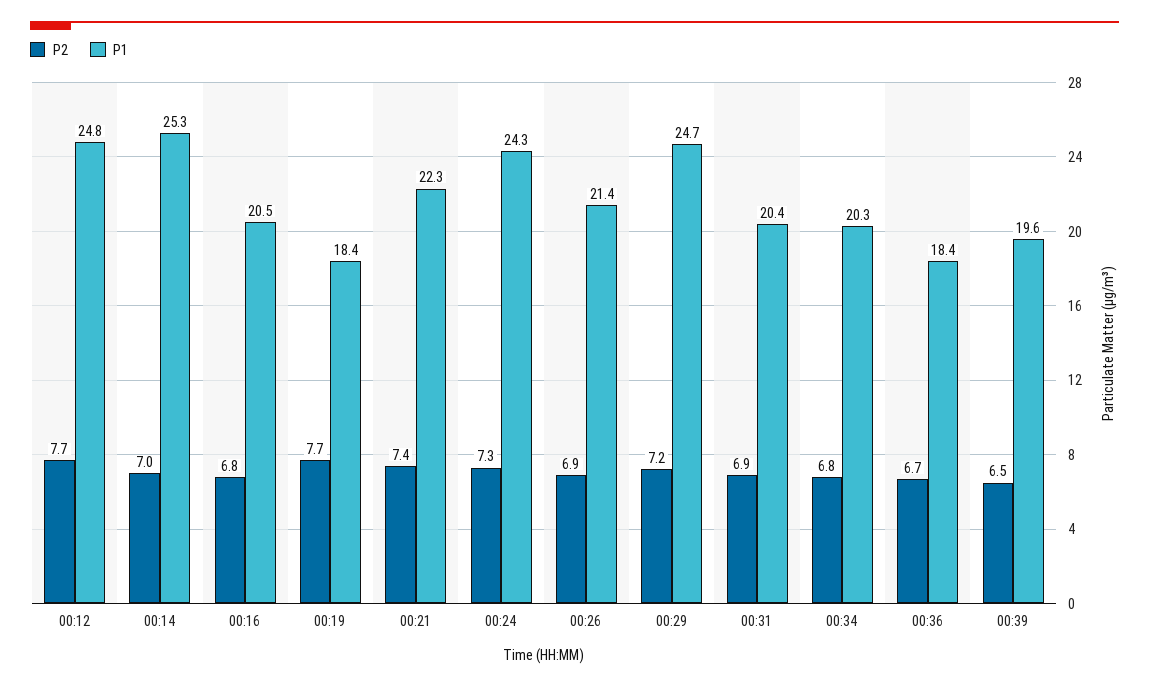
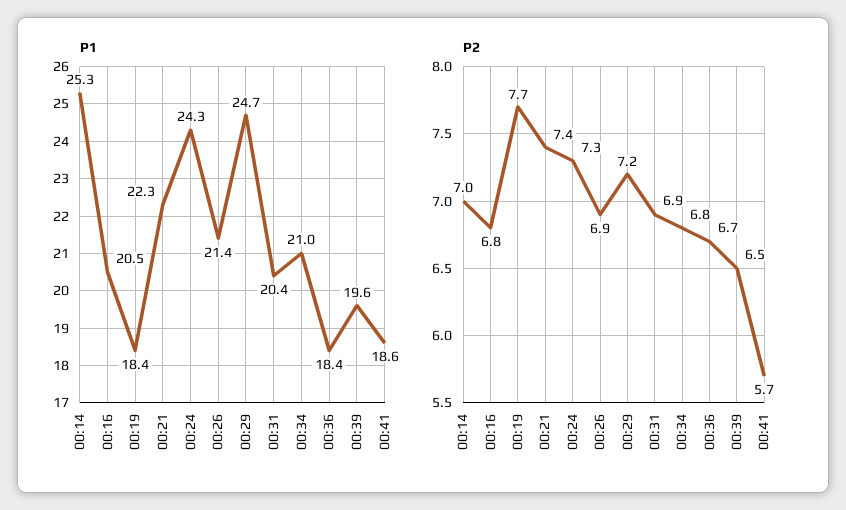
P2, 00:12: 7.7 -> none
P1, 00:12: 24.8 -> none
P1, 00:34: 20.3 -> 21
P1, 00:41: none -> 18.6
P2, 00:41: none -> 5.7

